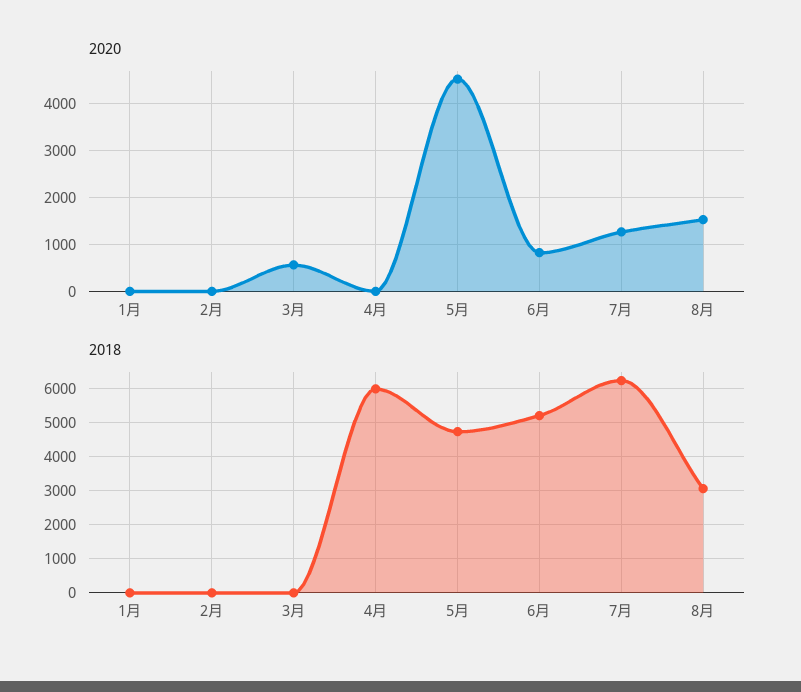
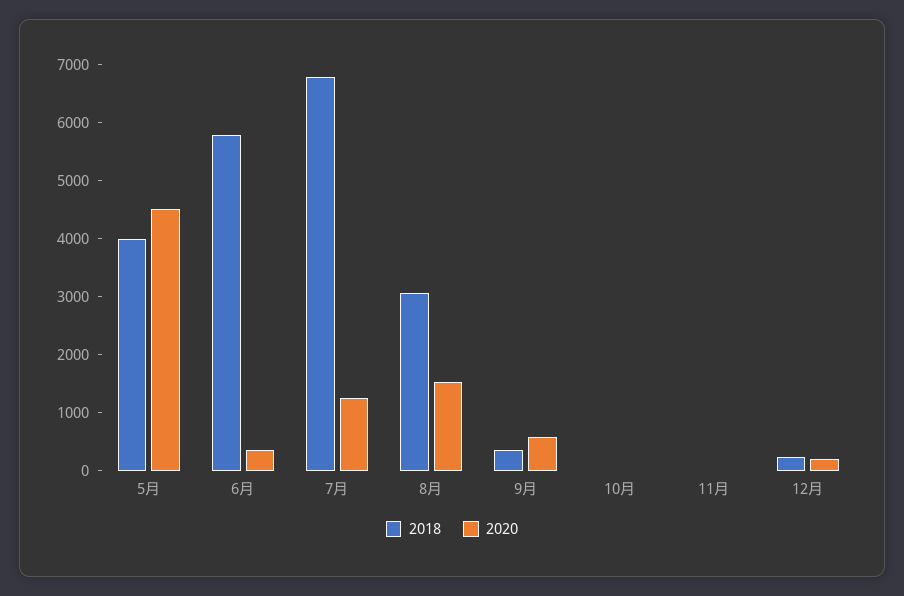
2020, 1月: 0 -> none
2020, 2月: 0 -> none
2020, 3月: 600 -> none
2020, 4月: 0 -> none
2020, 6月: 800 -> 400
2018, 1月: 0 -> none
2018, 2月: 0 -> none
2018, 3月: 0 -> none
2018, 4月: 6000 -> none
2018, 5月: 4800 -> 4000
2018, 6月: 5200 -> 5800
2018, 7月: 6200 -> 6800
2018, 9月: none -> 400
2020, 9月: none -> 600
2018, 10月: none -> 0
2020, 10月: none -> 0
2018, 11月: none -> 0
2020, 11月: none -> 0
2018, 12月: none -> 200
2020, 12月: none -> 200

